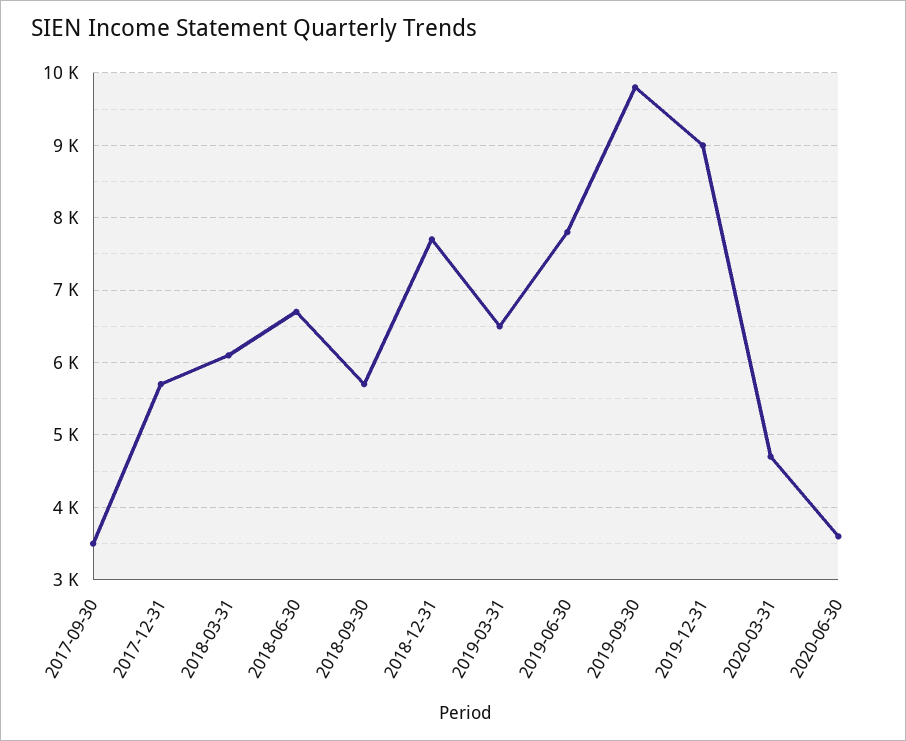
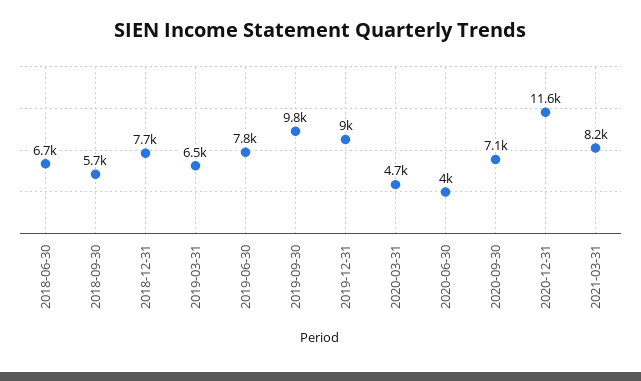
2017-09-30: 3500 -> none
2017-12-31: 5700 -> none
2018-03-31: 6100 -> none
2020-06-30: 3600 -> 4000
2020-09-30: none -> 7100
2020-12-31: none -> 11600
2021-03-31: none -> 8200

